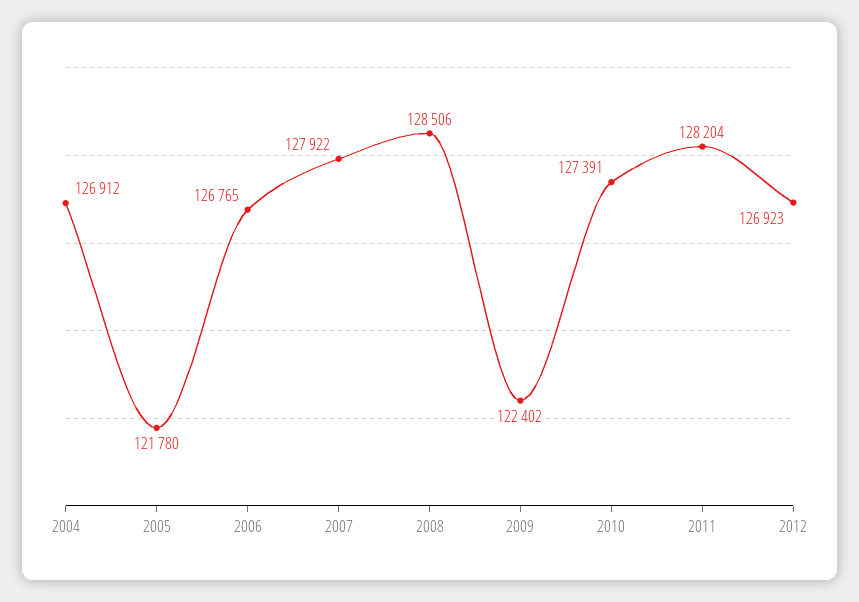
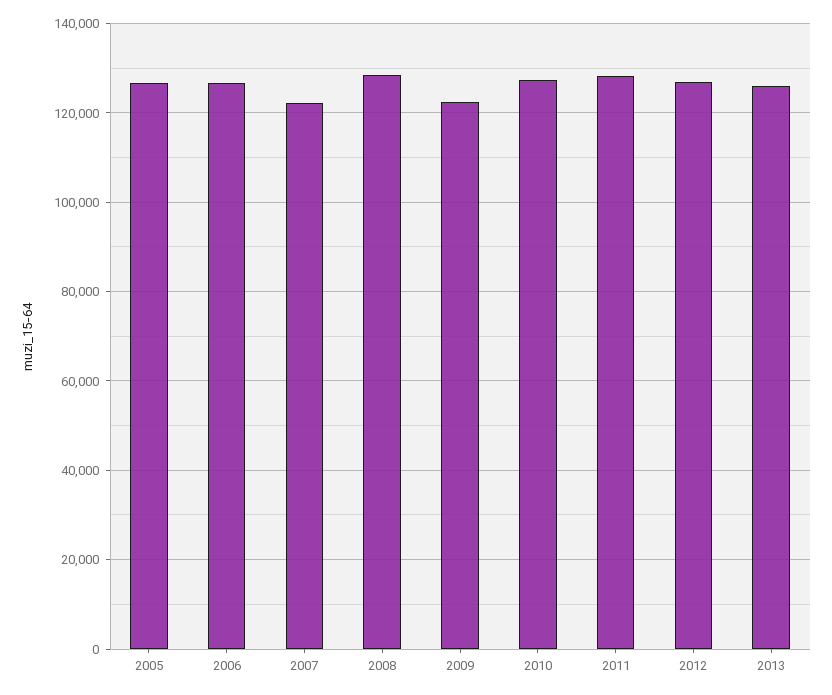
2004: 126912 -> none
2005: 121780 -> 126000
2007: 127922 -> 122000
2013: none -> 126000

